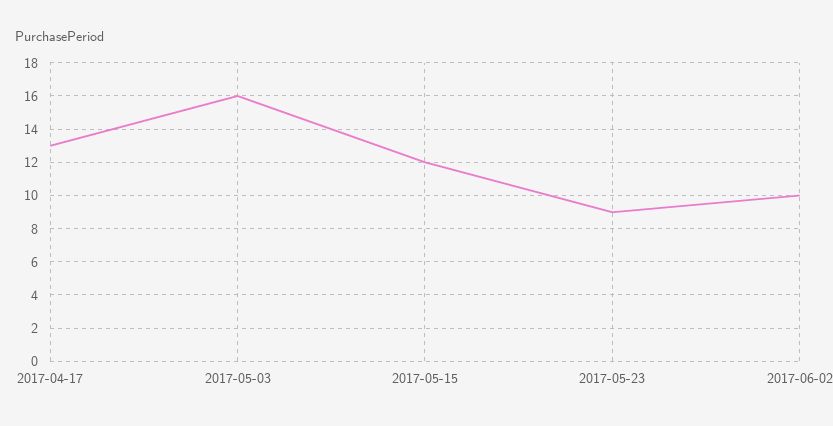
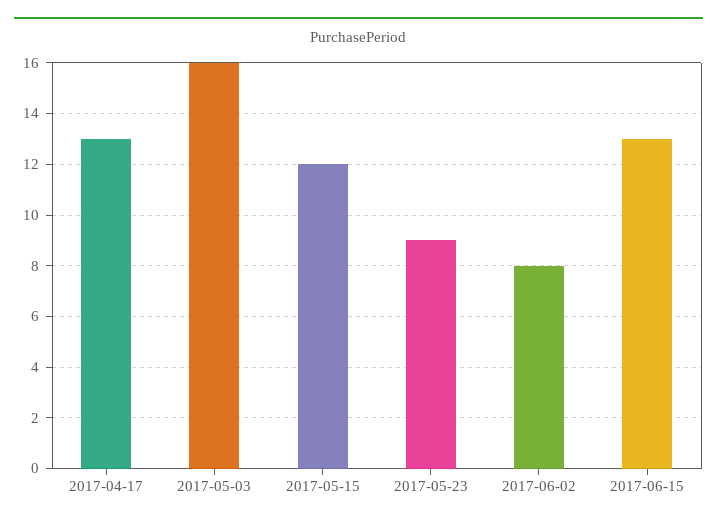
2017-06-02: 10 -> 8
2017-06-15: none -> 13

